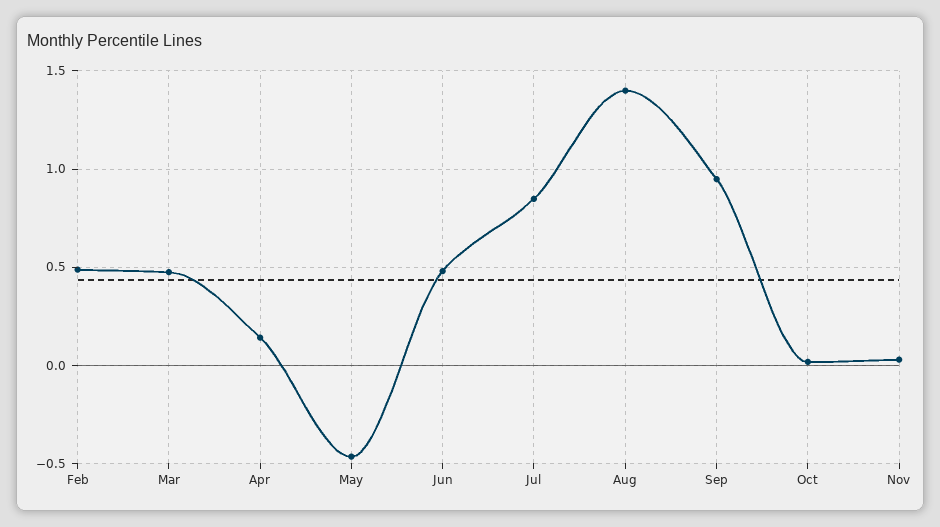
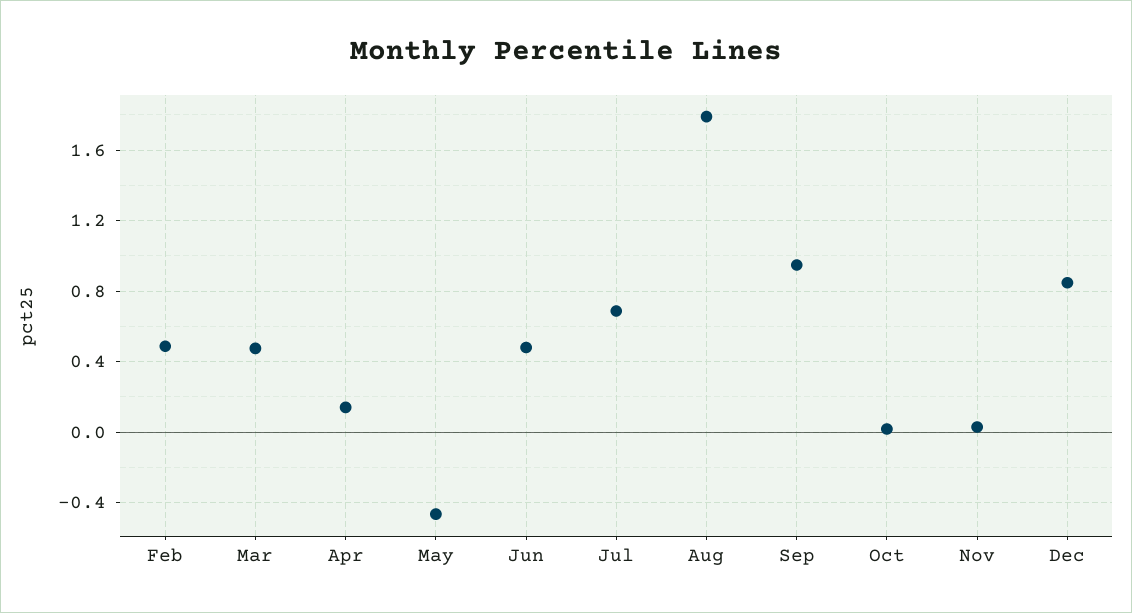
Jul: 0.85 -> 0.7
Aug: 1.4 -> 1.8
Dec: none -> 0.85

